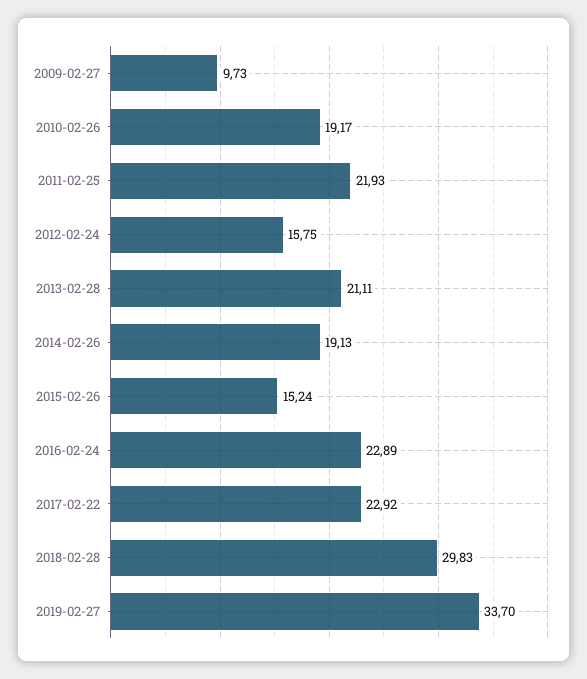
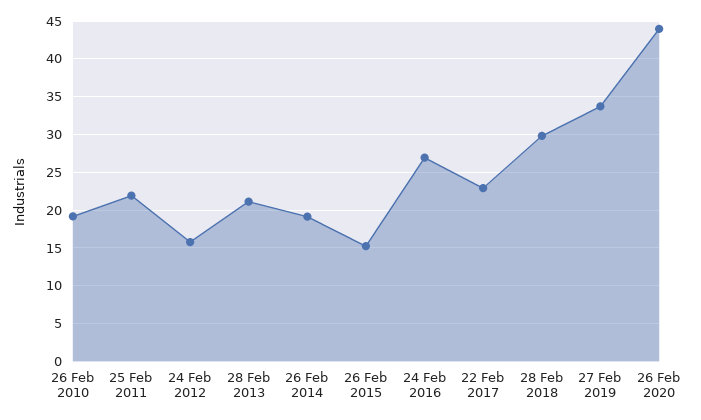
2009-02-27: 9.73 -> none
2016-02-24: 22.89 -> 27
26 Feb 2020: none -> 44

